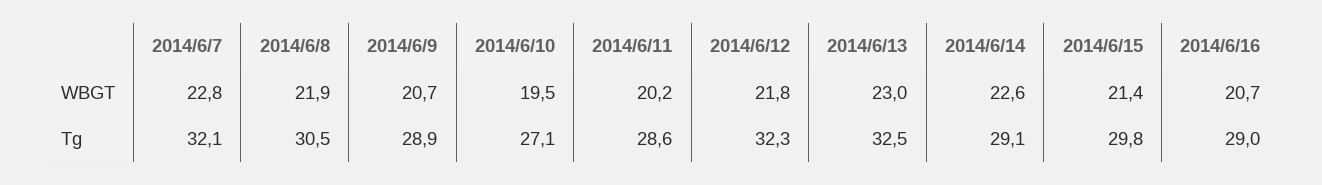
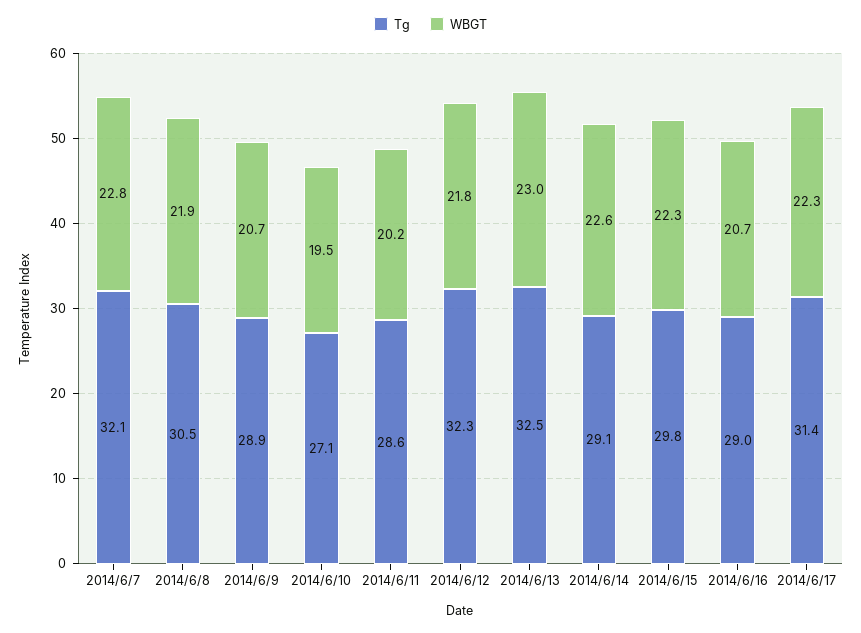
WBGT, 2014/6/15: 21.4 -> 22.3
Tg, 2014/6/17: none -> 31.4
WBGT, 2014/6/17: none -> 22.3

